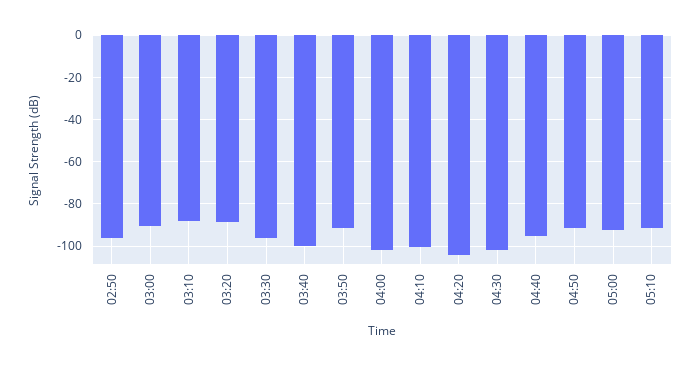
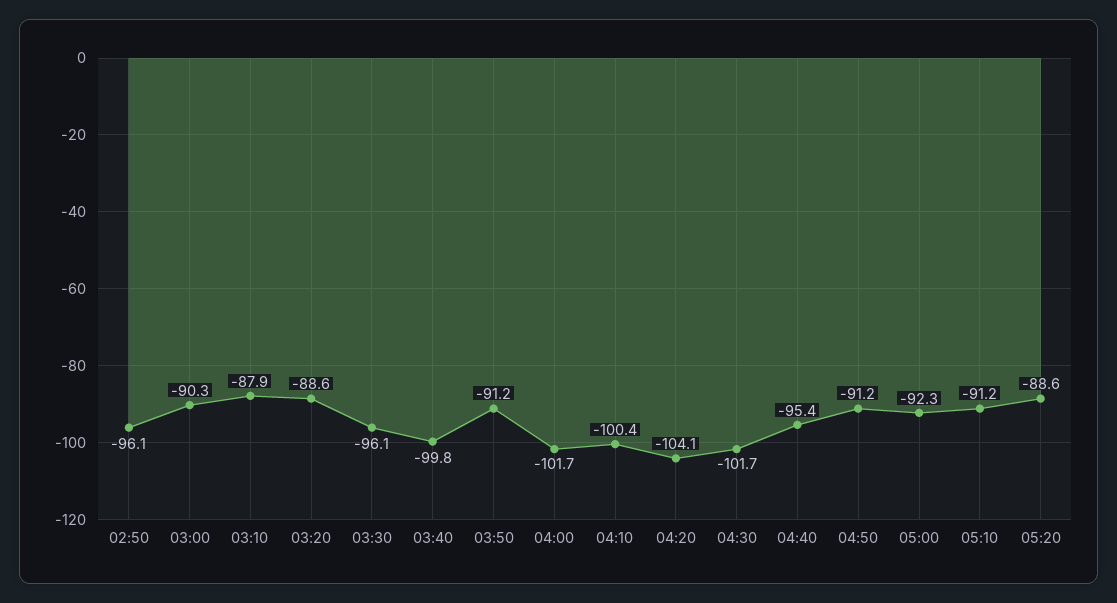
05:20: none -> -88.6

